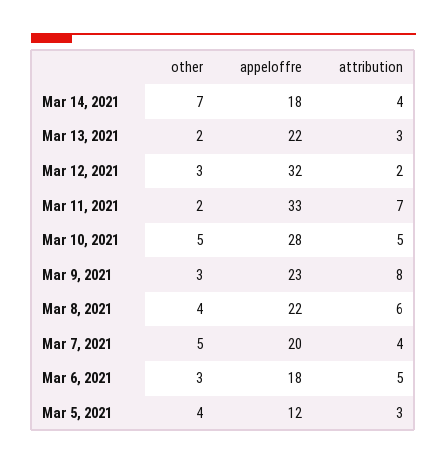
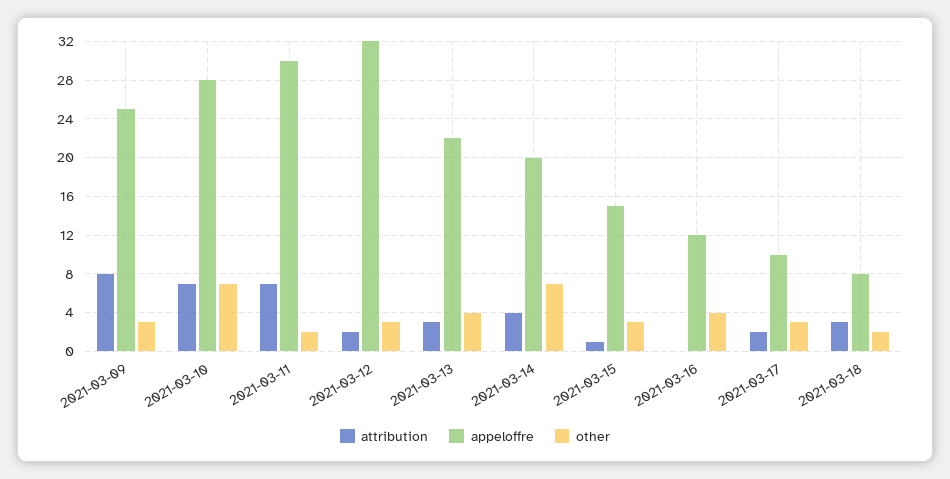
appeloffre, Mar 14, 2021: 18 -> 20
other, Mar 13, 2021: 2 -> 4
appeloffre, Mar 11, 2021: 33 -> 30
other, Mar 10, 2021: 5 -> 7
attribution, Mar 10, 2021: 5 -> 7
appeloffre, Mar 9, 2021: 23 -> 25
other, Mar 8, 2021: 4 -> none
appeloffre, Mar 8, 2021: 22 -> none
attribution, Mar 8, 2021: 6 -> none
other, Mar 7, 2021: 5 -> none
appeloffre, Mar 7, 2021: 20 -> none
attribution, Mar 7, 2021: 4 -> none
other, Mar 6, 2021: 3 -> none
appeloffre, Mar 6, 2021: 18 -> none
attribution, Mar 6, 2021: 5 -> none
other, Mar 5, 2021: 4 -> none
appeloffre, Mar 5, 2021: 12 -> none
attribution, Mar 5, 2021: 3 -> none
attribution, 2021-03-15: none -> 1
appeloffre, 2021-03-15: none -> 15
other, 2021-03-15: none -> 3
attribution, 2021-03-16: none -> 0
appeloffre, 2021-03-16: none -> 12
other, 2021-03-16: none -> 4
attribution, 2021-03-17: none -> 2
appeloffre, 2021-03-17: none -> 10
other, 2021-03-17: none -> 3
attribution, 2021-03-18: none -> 3
appeloffre, 2021-03-18: none -> 8
other, 2021-03-18: none -> 2

